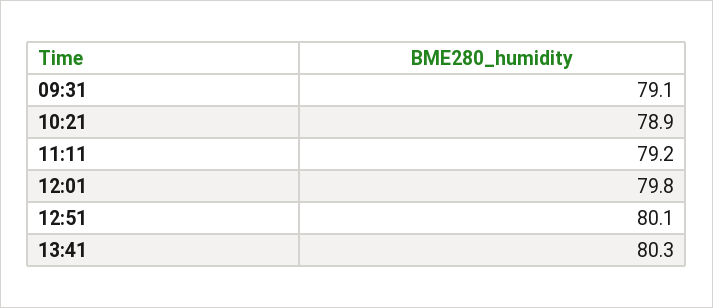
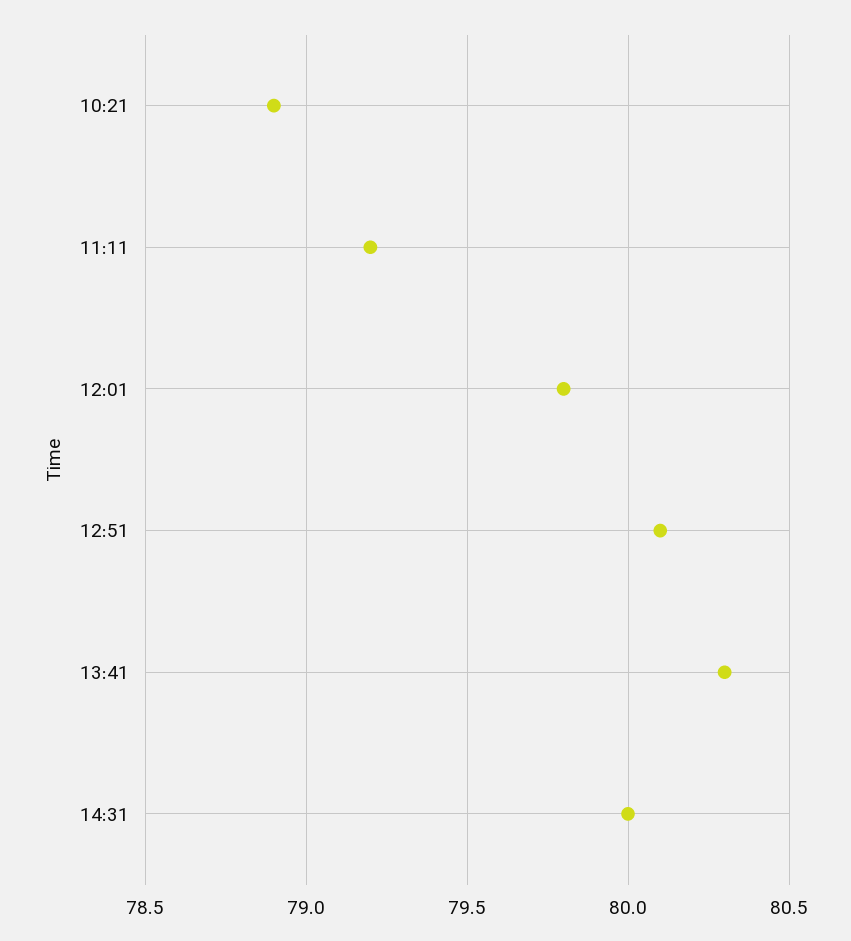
09:31: 79.1 -> none
14:31: none -> 80

